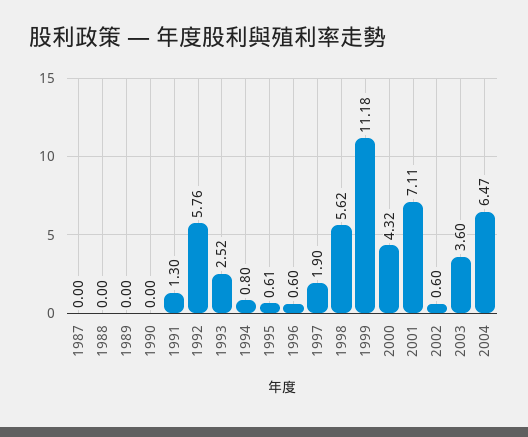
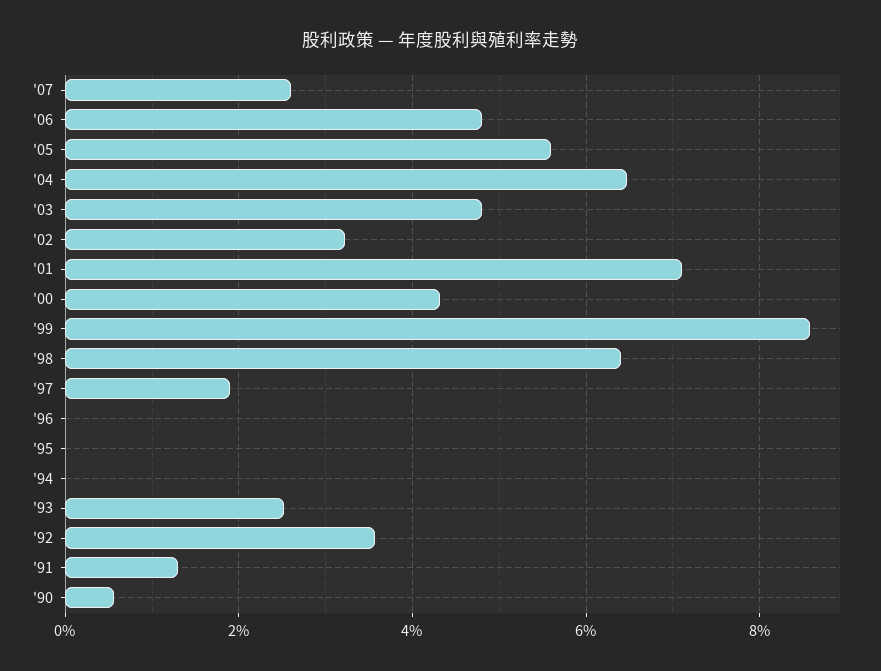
1987: 0 -> none
1988: 0 -> none
1989: 0 -> none
1990: 0 -> 0.6
1992: 5.76 -> 3.6
1994: 0.8 -> 0
1995: 0.61 -> 0
1996: 0.6 -> 0
1998: 5.62 -> 6.4
1999: 11.18 -> 8.6
2002: 0.6 -> 3.2
2003: 3.6 -> 4.8
'07: none -> 2.6
'06: none -> 4.8
'05: none -> 5.6

